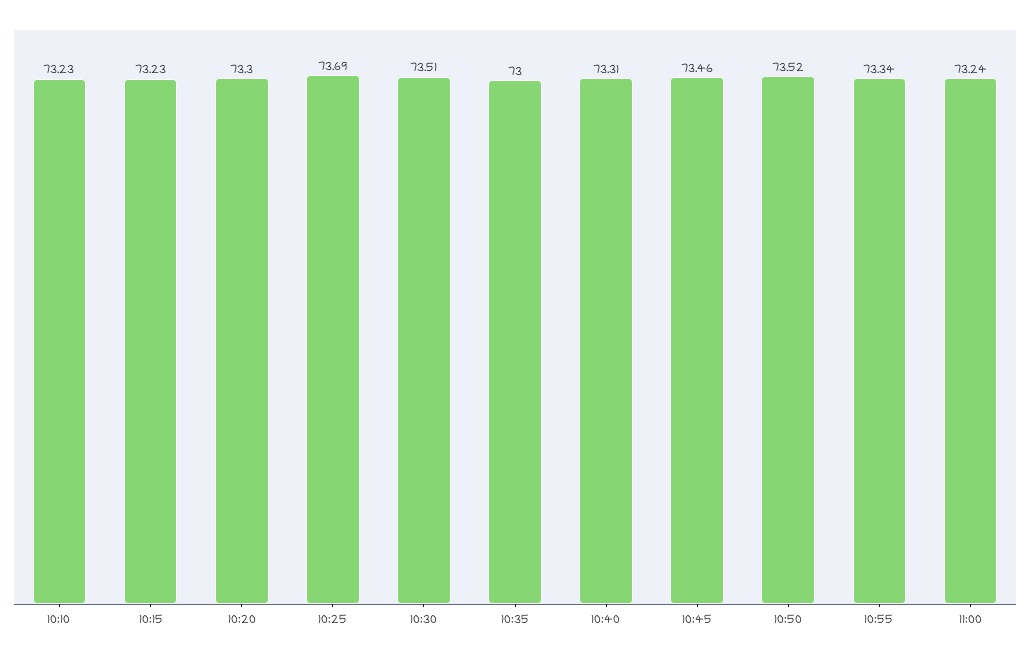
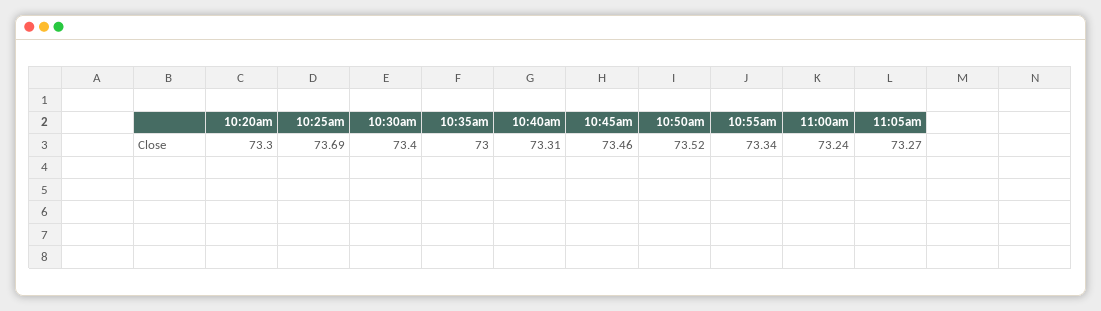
10:10: 73.23 -> none
10:15: 73.23 -> none
10:30: 73.51 -> 73.4
11:05am: none -> 73.27

